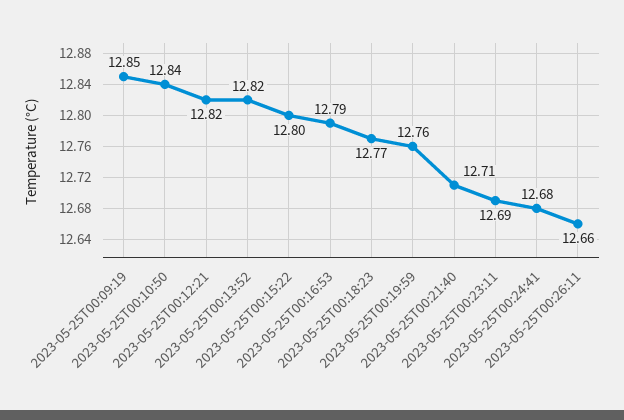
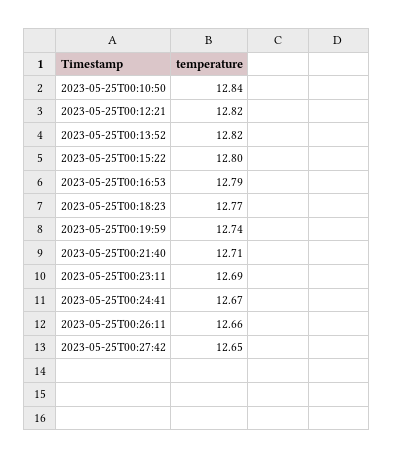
2023-05-25T00:09:19: 12.85 -> none
2023-05-25T00:19:59: 12.76 -> 12.74
2023-05-25T00:24:41: 12.68 -> 12.67
2023-05-25T00:27:42: none -> 12.65

